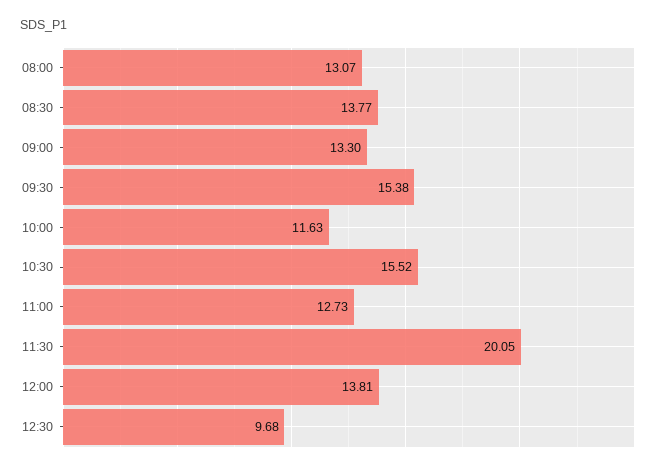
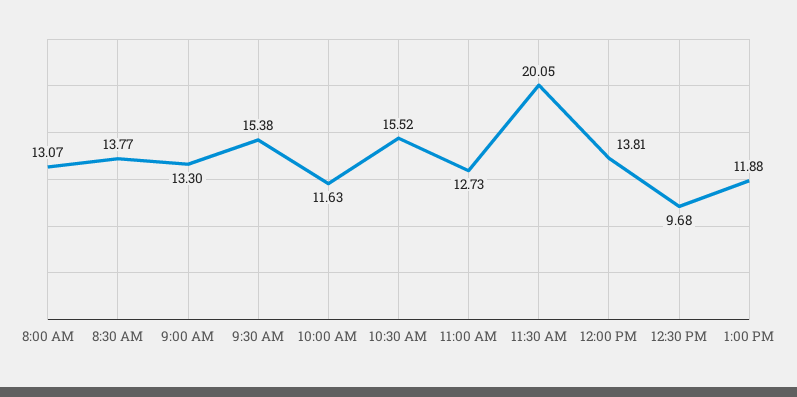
1:00 PM: none -> 11.88

